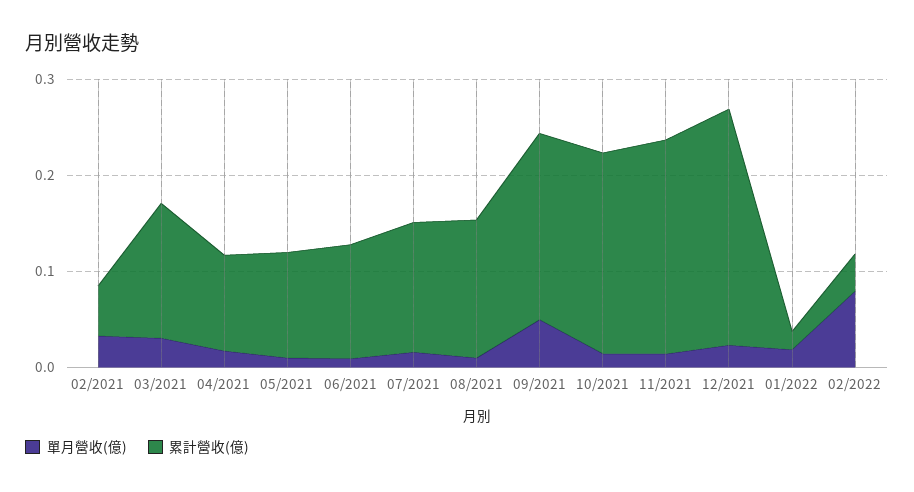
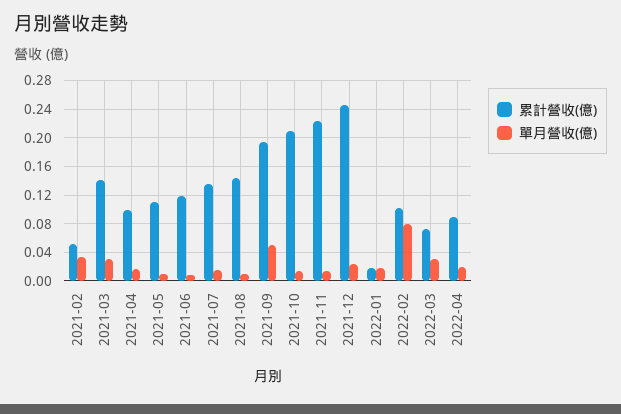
累計營收(億), 02/2022: 0.04 -> 0.1
累計營收(億), 2022-03: none -> 0.07
單月營收(億), 2022-03: none -> 0.03
累計營收(億), 2022-04: none -> 0.09
單月營收(億), 2022-04: none -> 0.02

